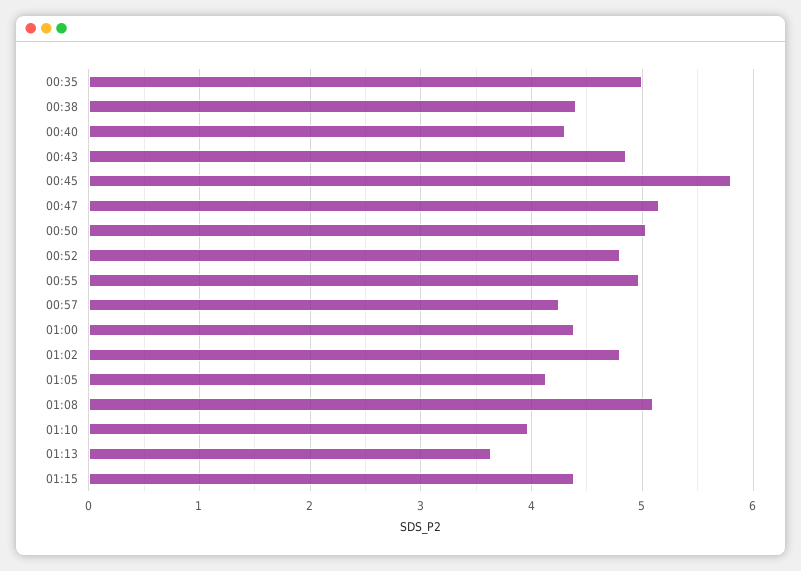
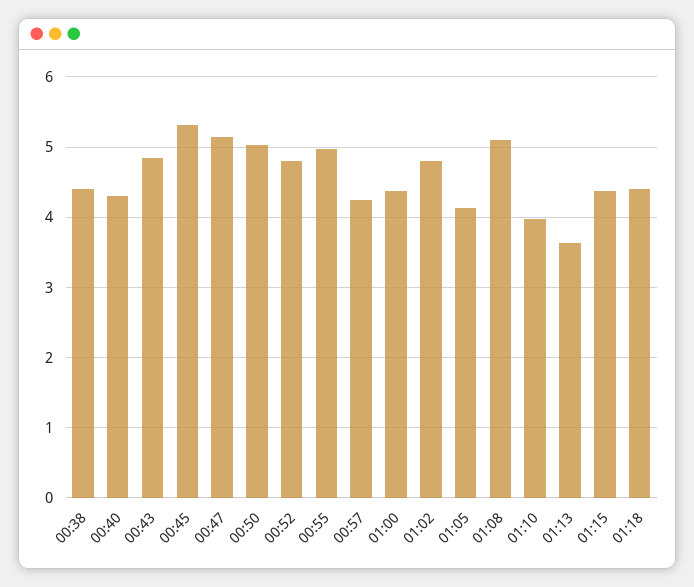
00:35: 5 -> none
00:45: 5.8 -> 5.3
01:18: none -> 4.4

